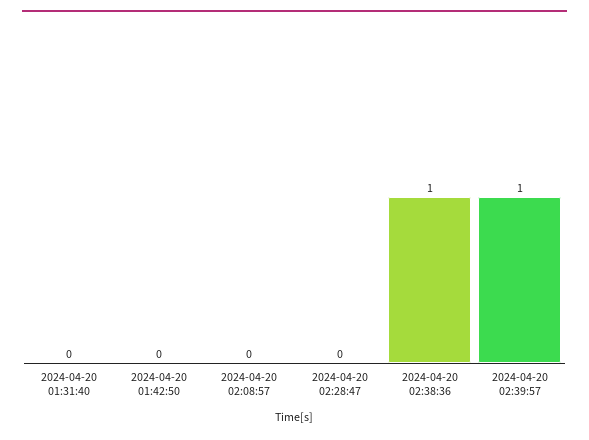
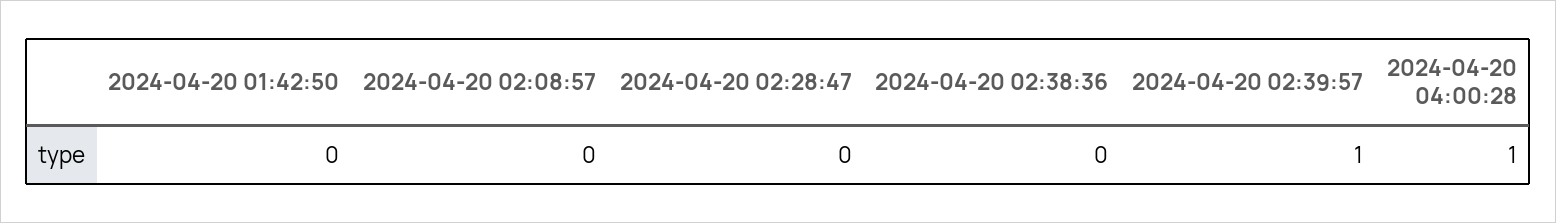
2024-04-20 01:31:40: 0 -> none
2024-04-20 02:38:36: 1 -> 0
2024-04-20 04:00:28: none -> 1

